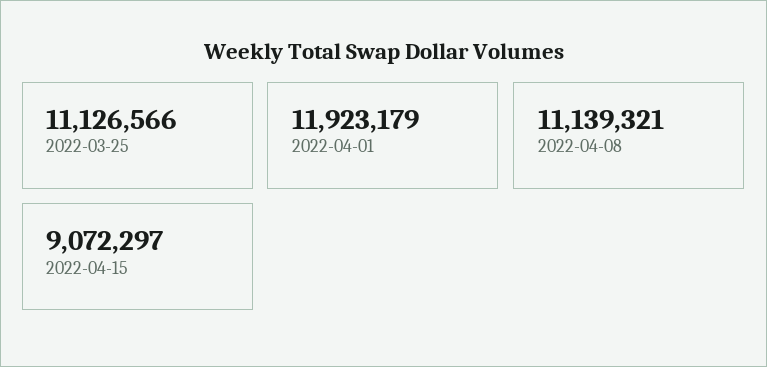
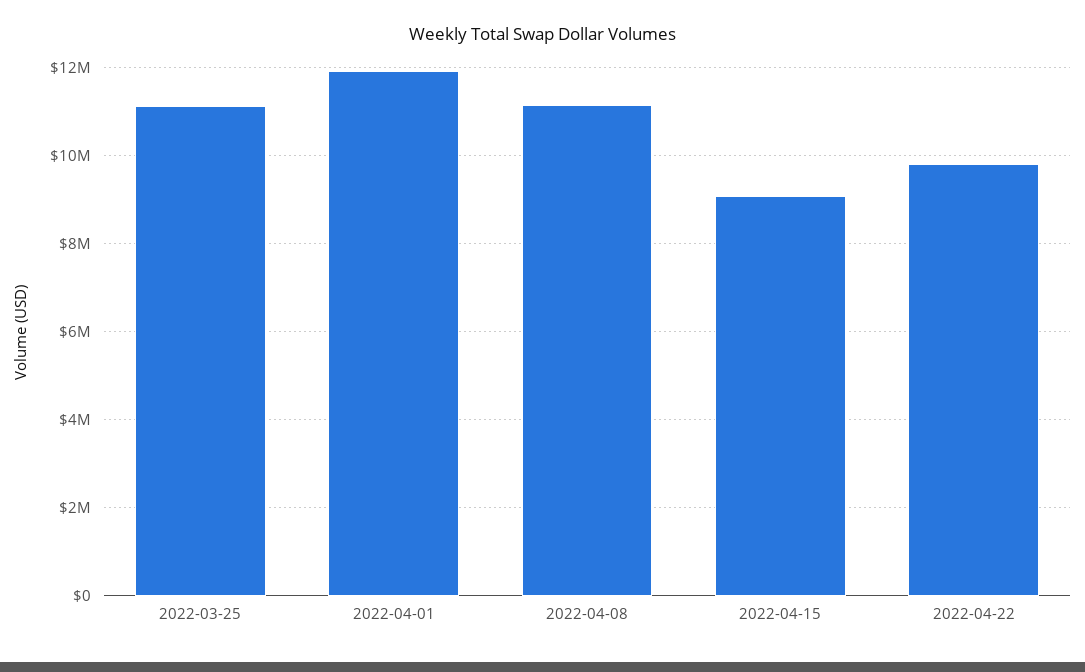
2022-04-22: none -> 9800000

